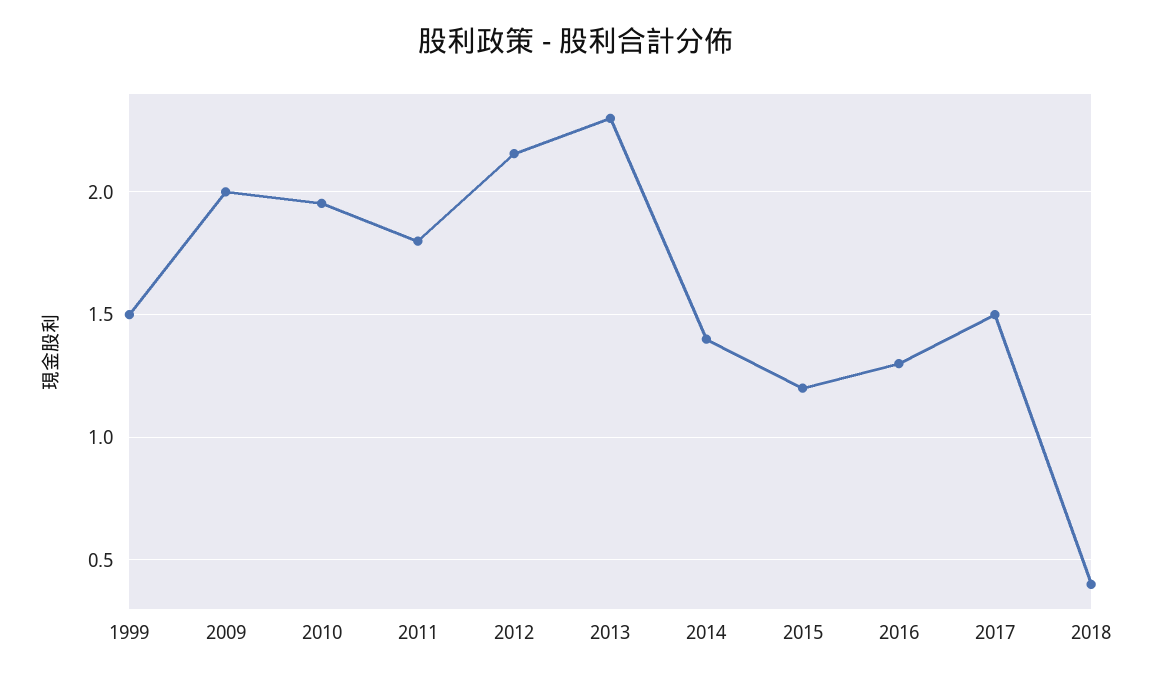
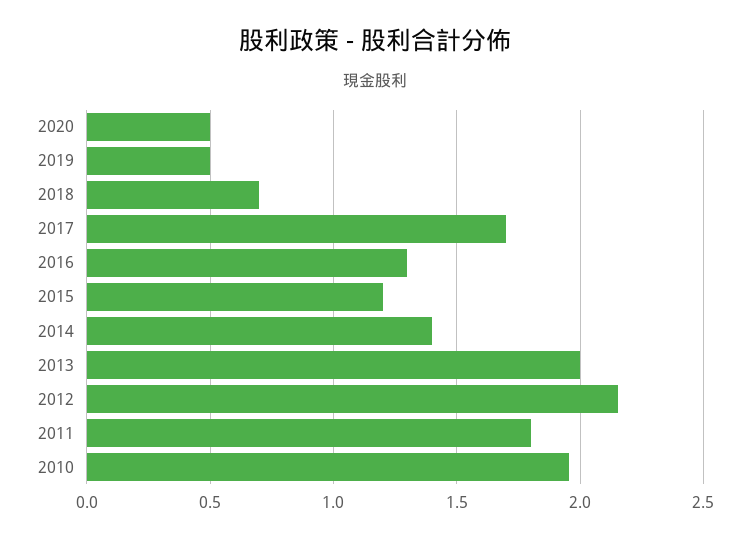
1999: 1.5 -> none
2009: 2 -> none
2013: 2.3 -> 2
2017: 1.5 -> 1.7
2018: 0.4 -> 0.7
2020: none -> 0.5
2019: none -> 0.5

